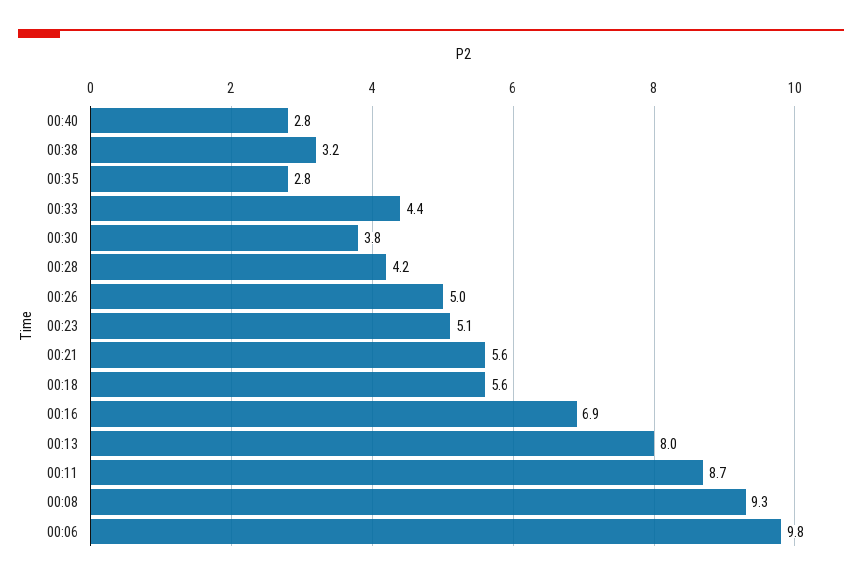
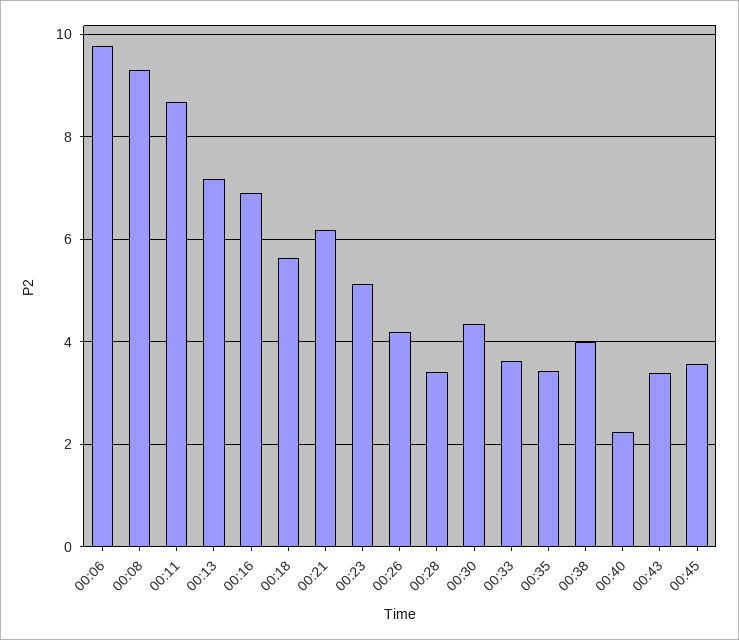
00:40: 2.8 -> 2.2
00:38: 3.2 -> 4
00:35: 2.8 -> 3.4
00:33: 4.4 -> 3.6
00:30: 3.8 -> 4.4
00:28: 4.2 -> 3.4
00:26: 5 -> 4.2
00:21: 5.6 -> 6.2
00:13: 8 -> 7.2
00:43: none -> 3.4
00:45: none -> 3.6

